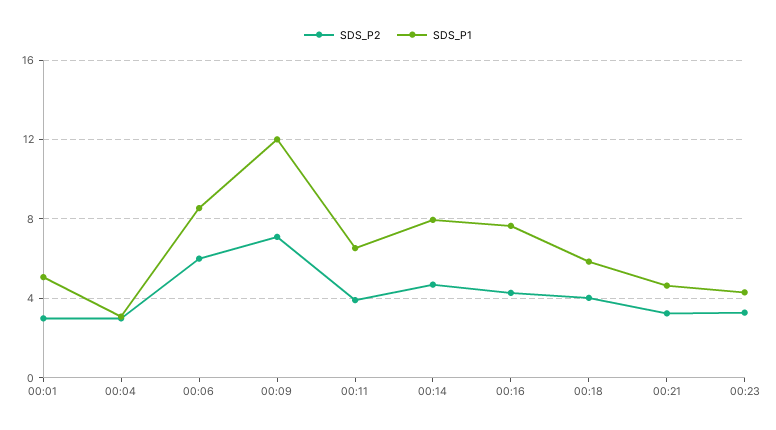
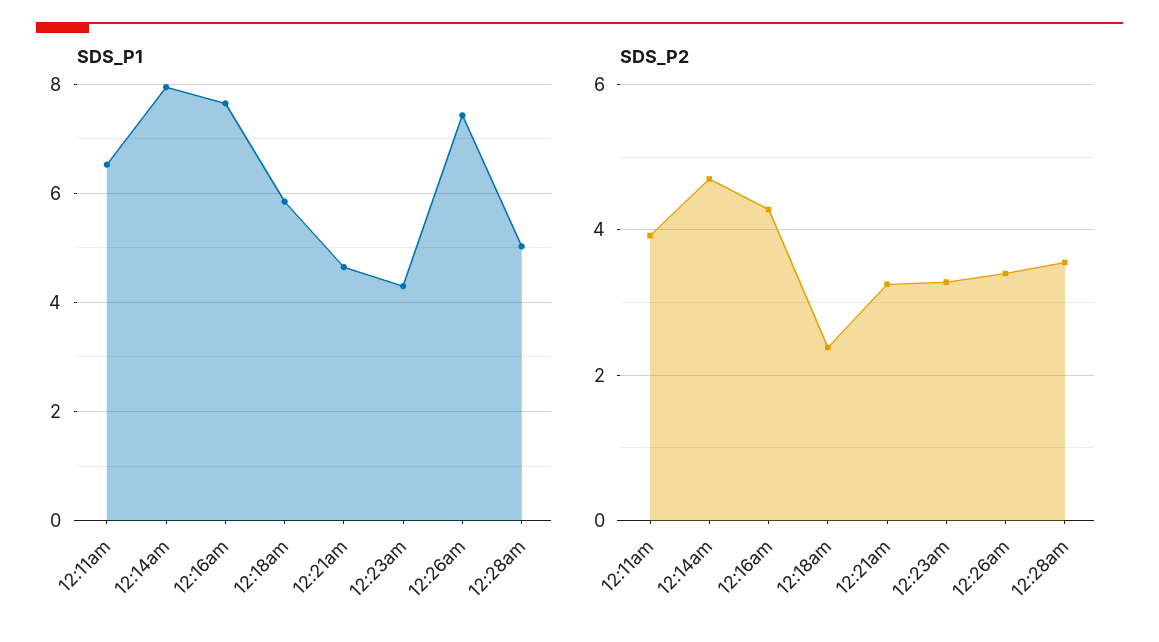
SDS_P2, 00:01: 3 -> none
SDS_P1, 00:01: 5 -> none
SDS_P2, 00:04: 3 -> none
SDS_P1, 00:04: 3 -> none
SDS_P2, 00:06: 6 -> none
SDS_P1, 00:06: 8.5 -> none
SDS_P2, 00:09: 7 -> none
SDS_P1, 00:09: 12 -> none
SDS_P2, 00:18: 4 -> 2.4
SDS_P1, 12:26am: none -> 7.4
SDS_P1, 12:28am: none -> 5
SDS_P2, 12:26am: none -> 3.4
SDS_P2, 12:28am: none -> 3.6

